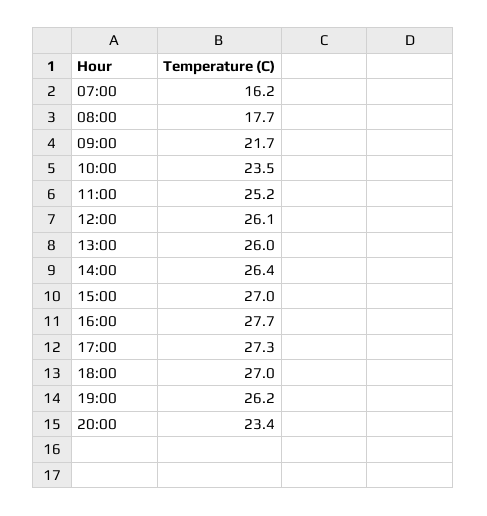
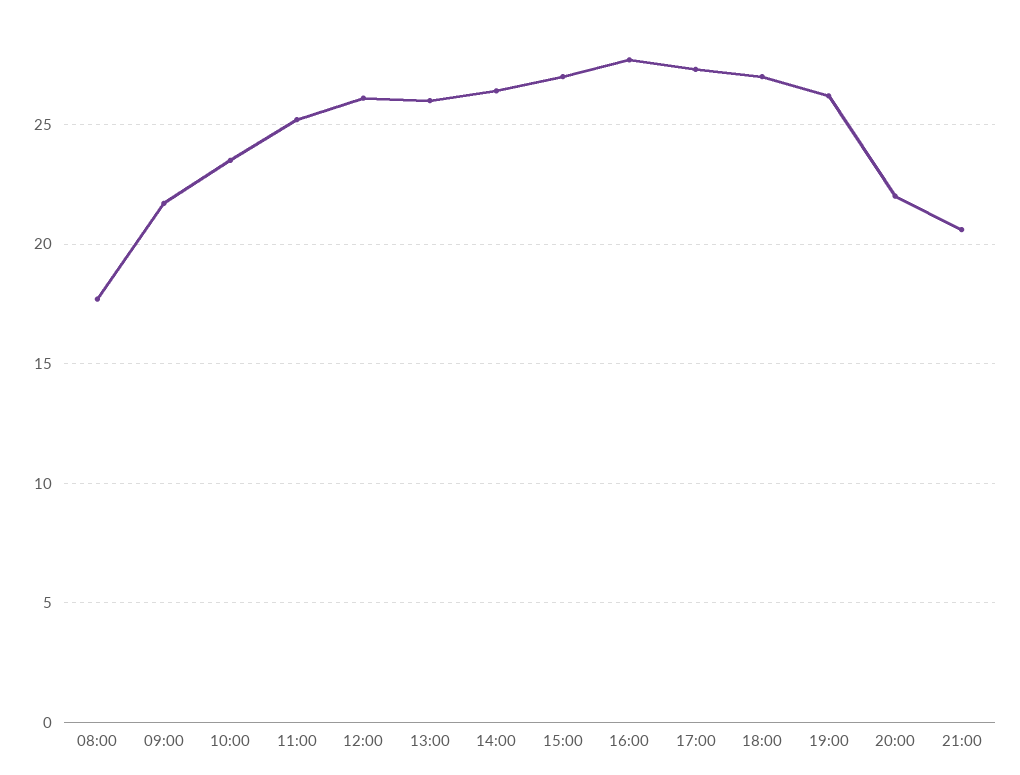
07:00: 16.2 -> none
20:00: 23.4 -> 22
21:00: none -> 20.5

